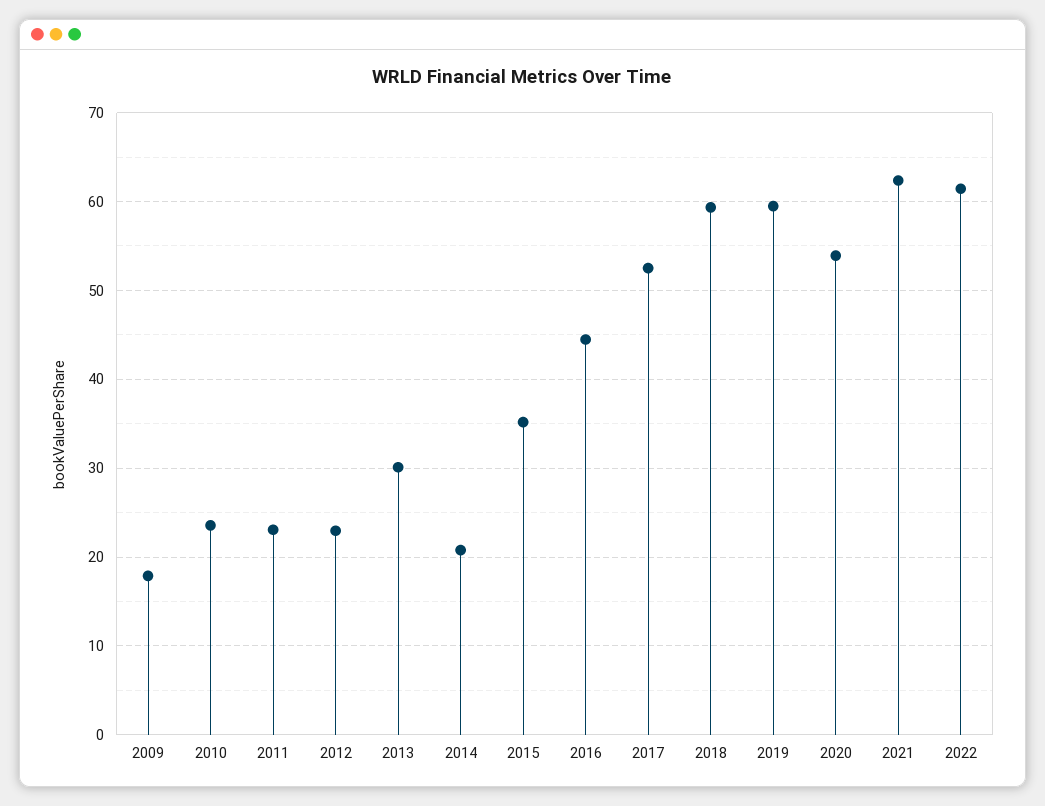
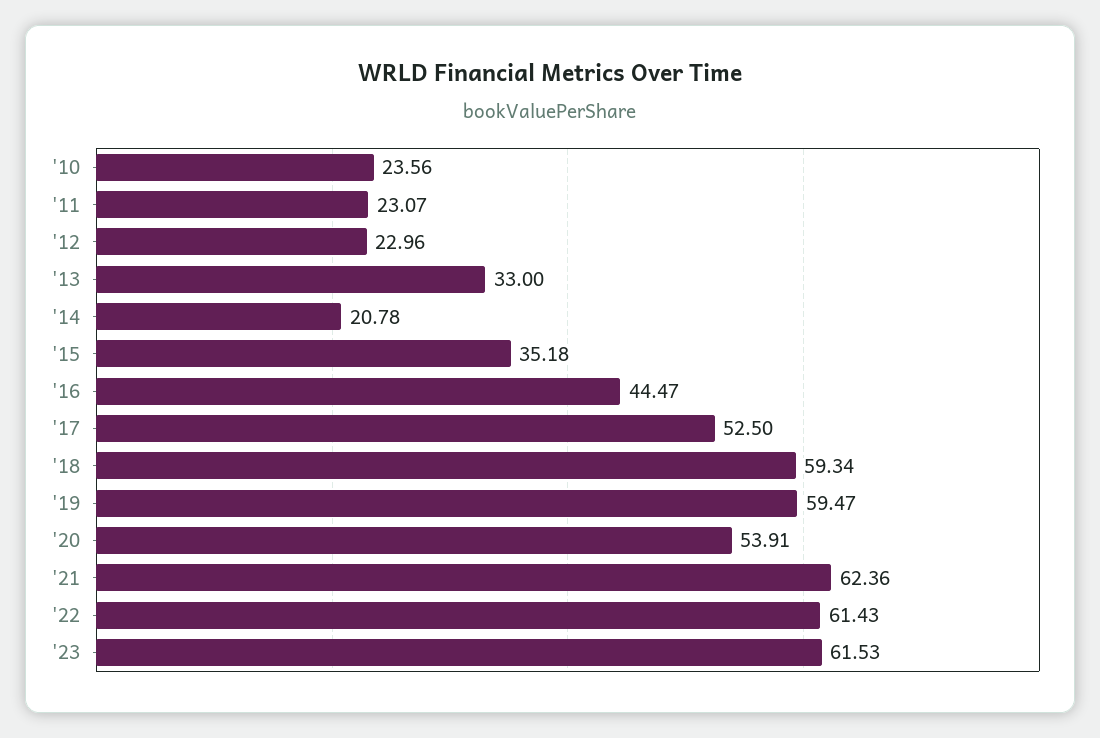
2009: 18 -> none
2013: 30 -> 33
'23: none -> 61.53

